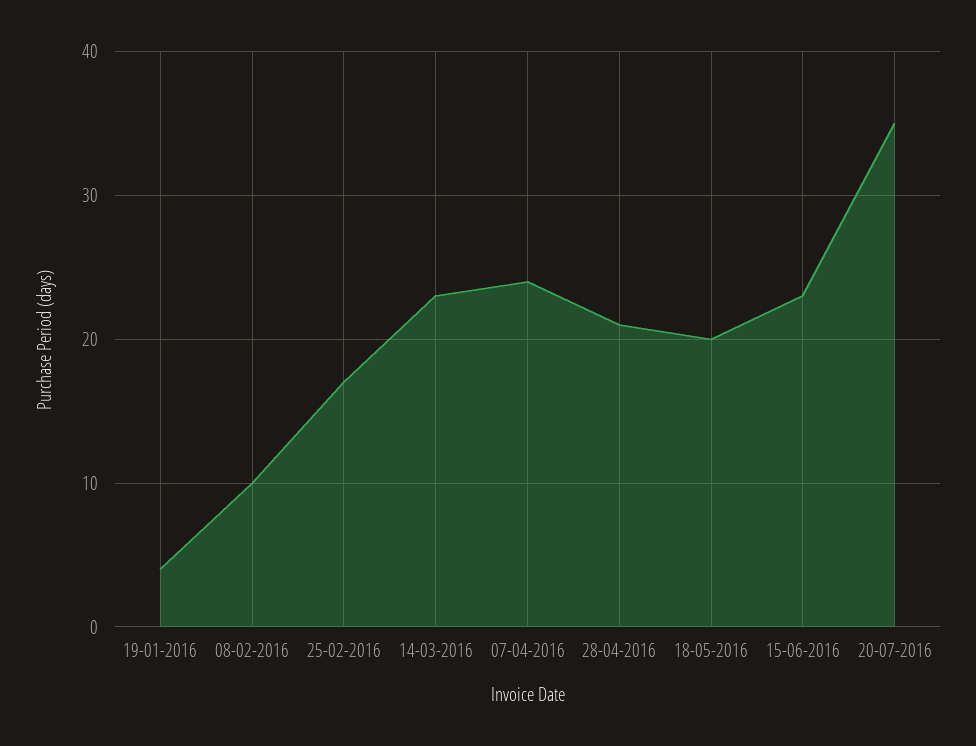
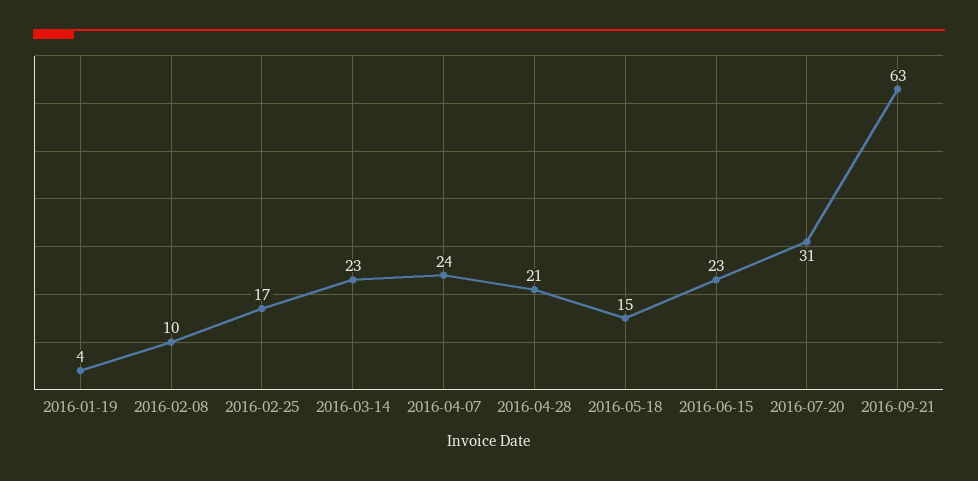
18-05-2016: 20 -> 15
20-07-2016: 35 -> 31
2016-09-21: none -> 63

